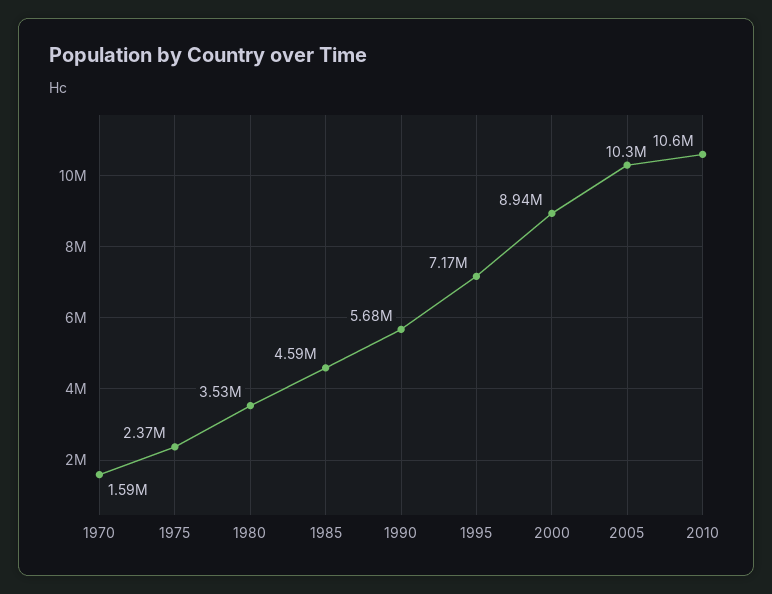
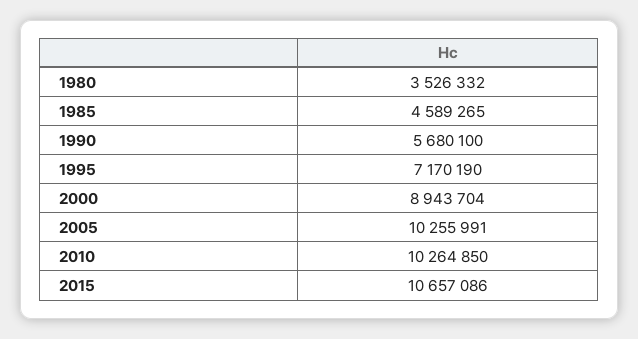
1970: 1590000 -> none
1975: 2370000 -> none
2010: 10600000 -> 10264850
2015: none -> 10657086

